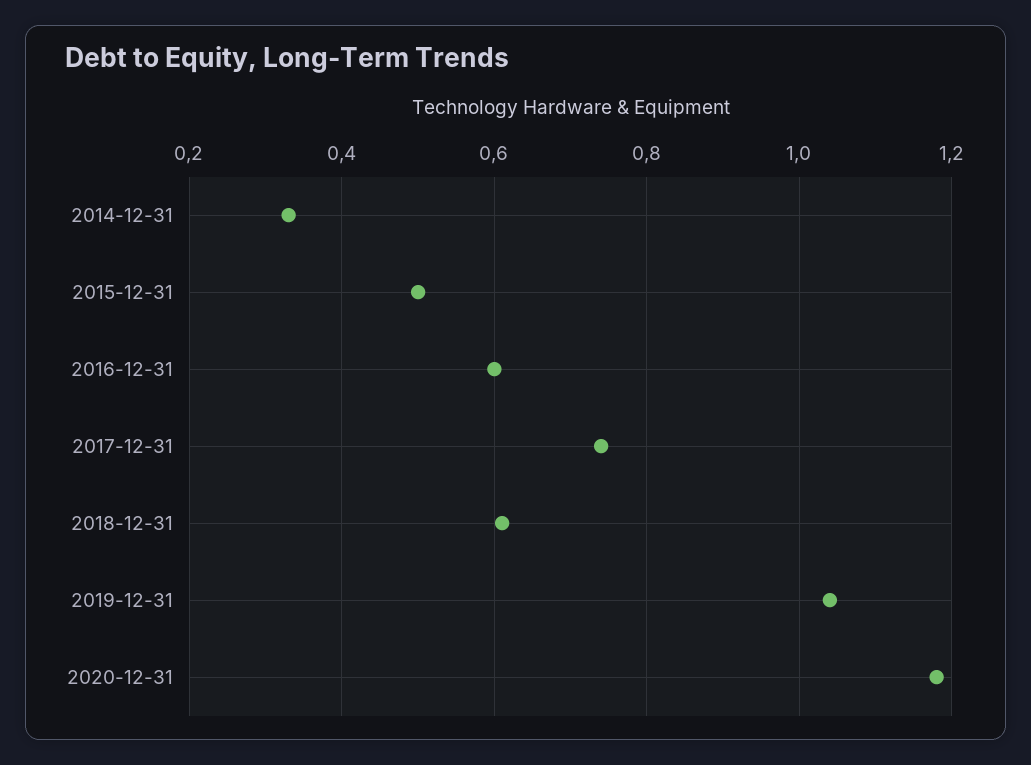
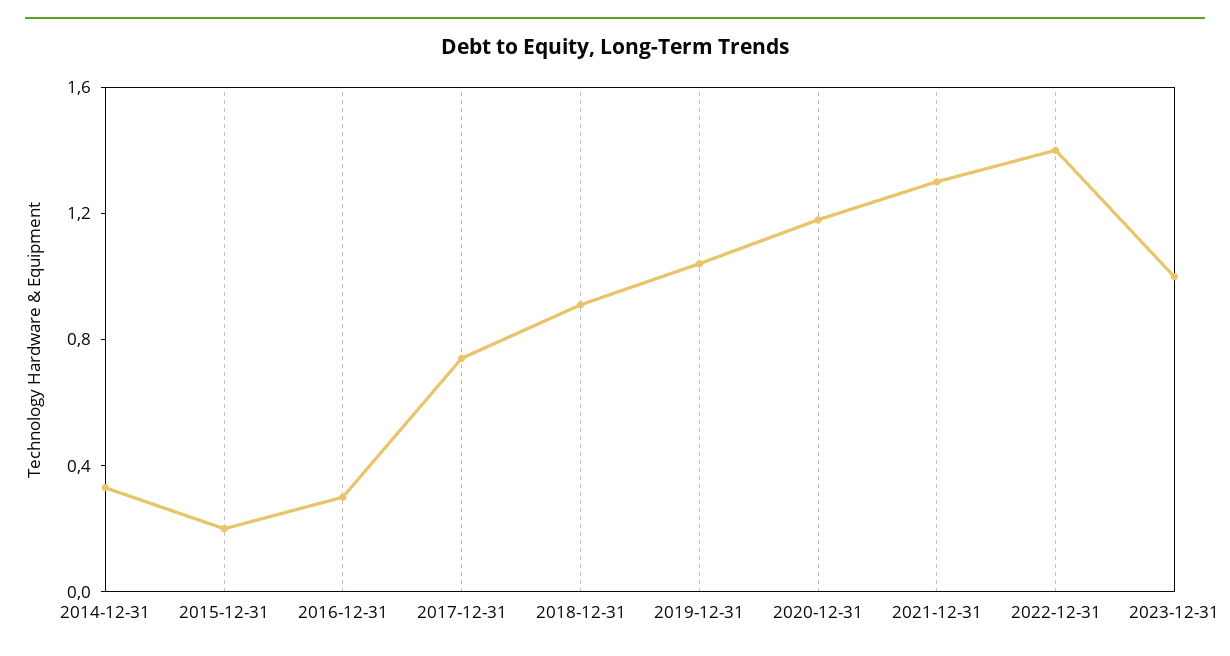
2015-12-31: 0.5 -> 0.2
2016-12-31: 0.6 -> 0.3
2018-12-31: 0.6 -> 0.9
2021-12-31: none -> 1.3
2022-12-31: none -> 1.4
2023-12-31: none -> 1

